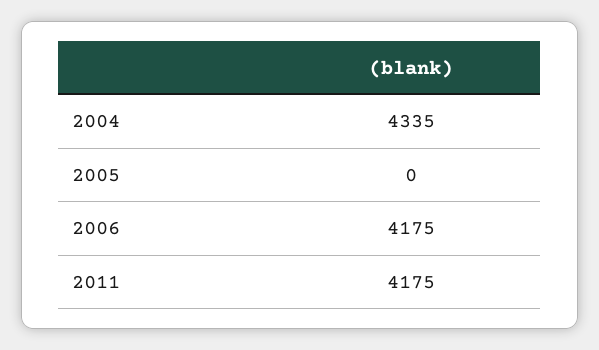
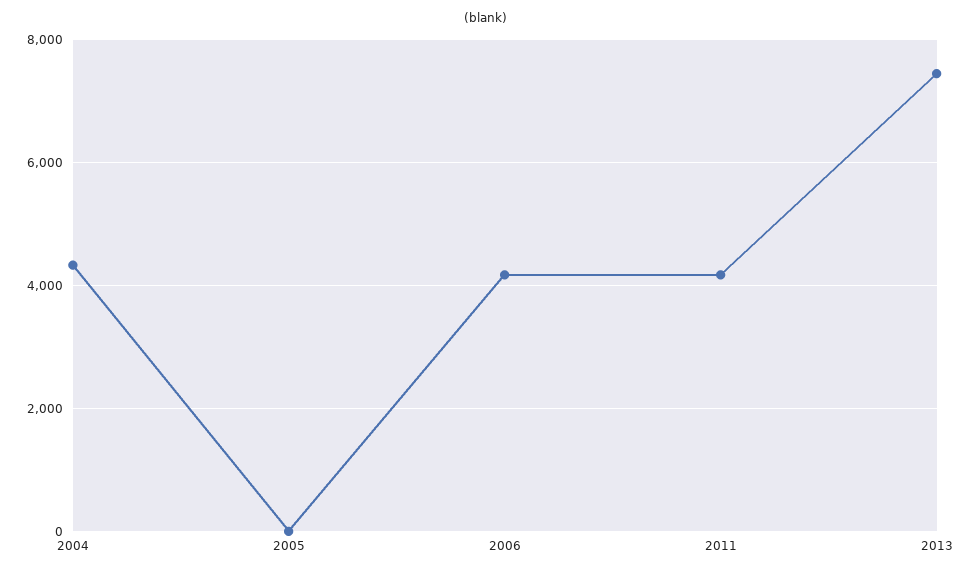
2013: none -> 7400

